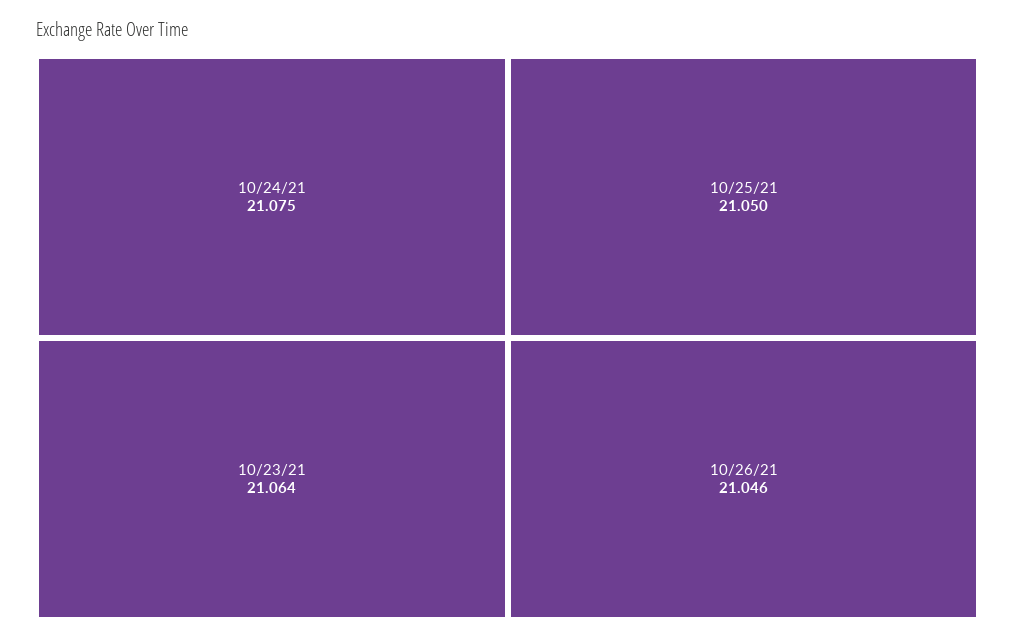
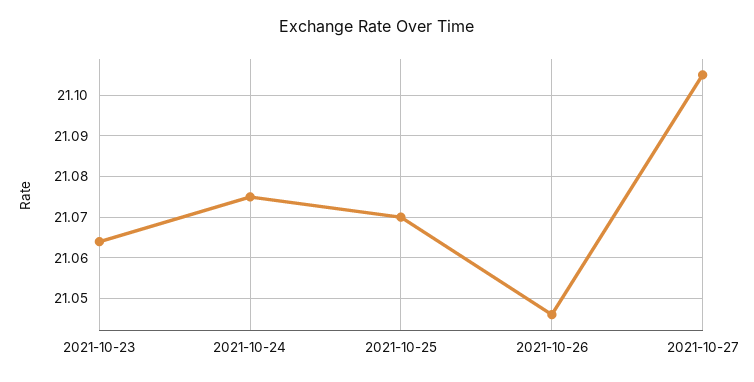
10/25/21: 21.05 -> 21.07
2021-10-27: none -> 21.105

